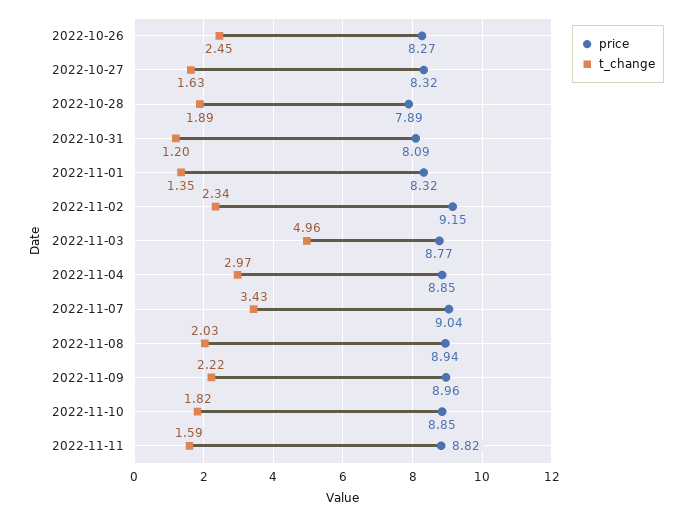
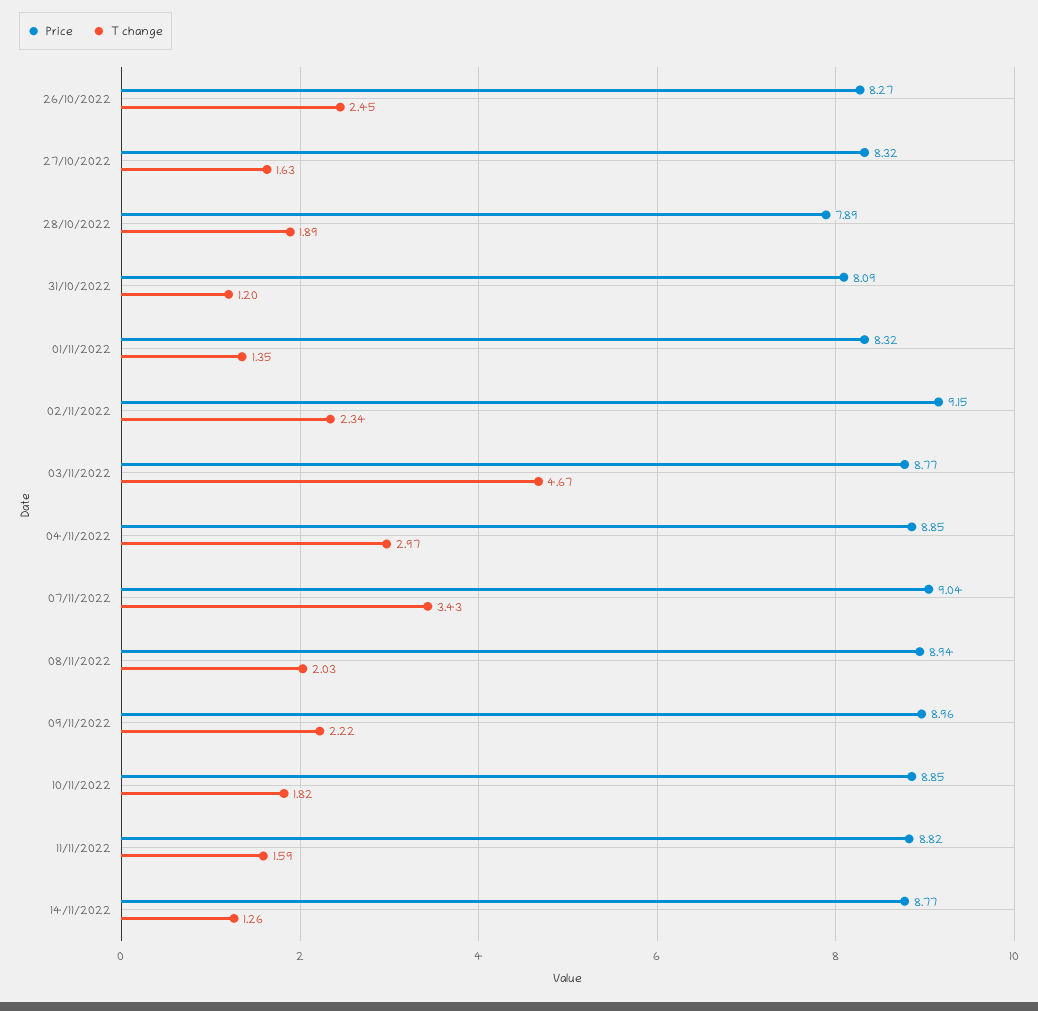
t_change, 2022-11-03: 4.96 -> 4.67
price, 14/11/2022: none -> 8.77
t_change, 14/11/2022: none -> 1.26

